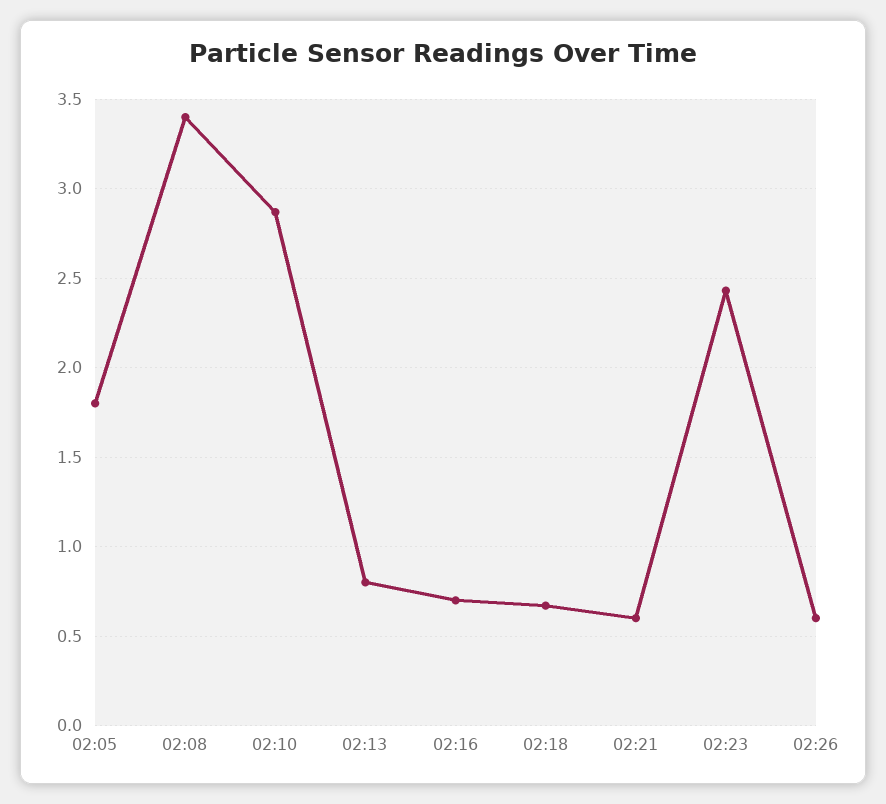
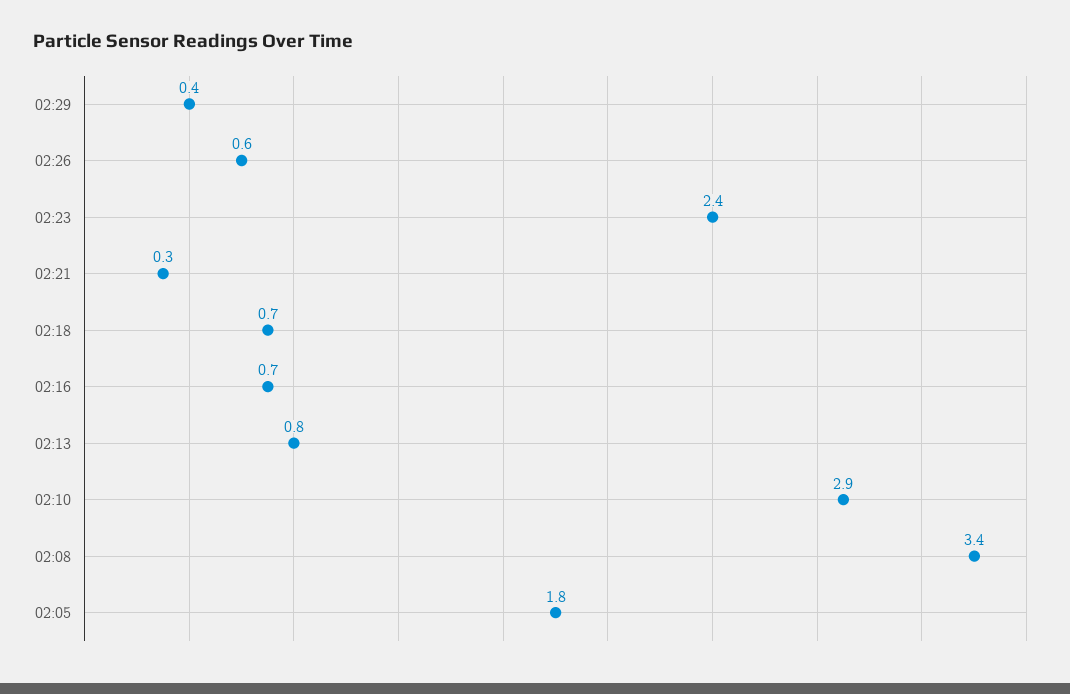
02:21: 0.6 -> 0.3
02:29: none -> 0.4

